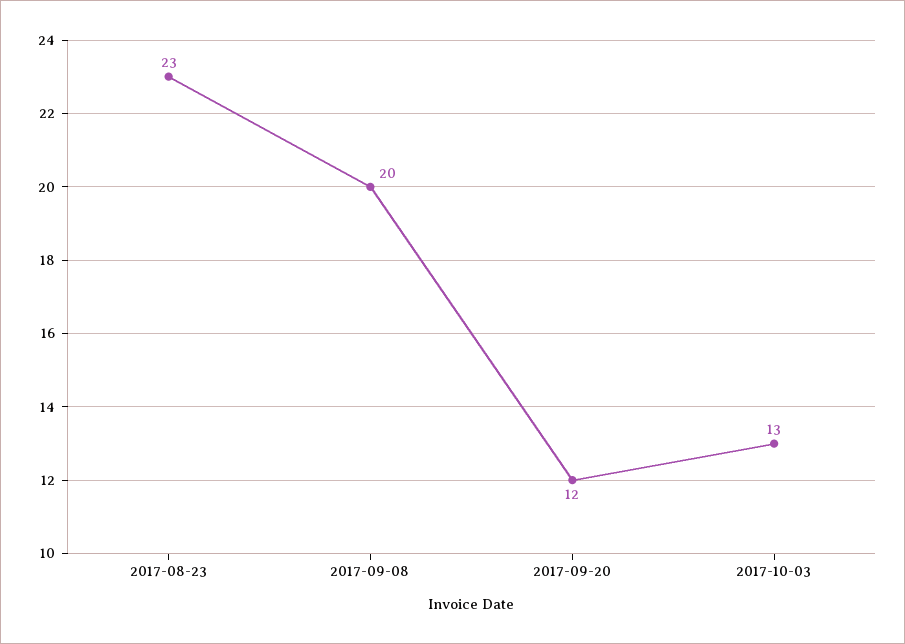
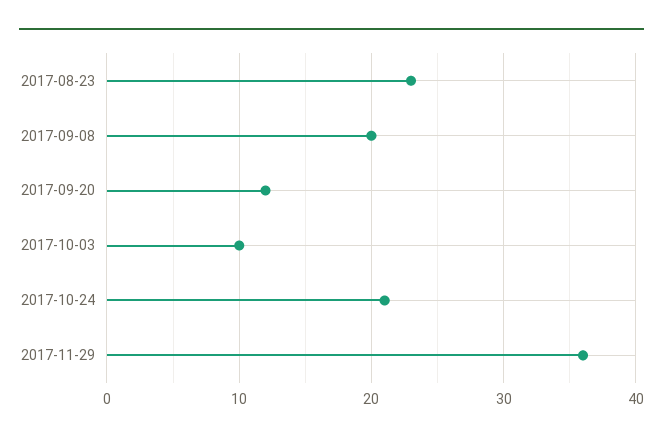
2017-10-03: 13 -> 10
2017-10-24: none -> 21
2017-11-29: none -> 36

